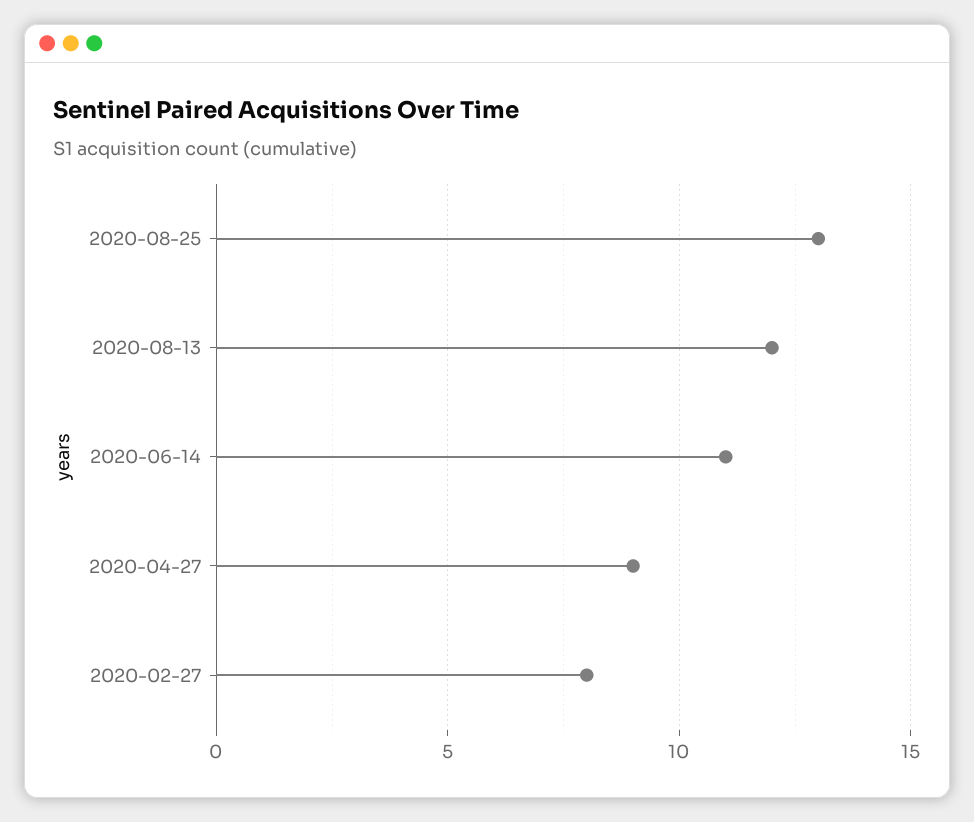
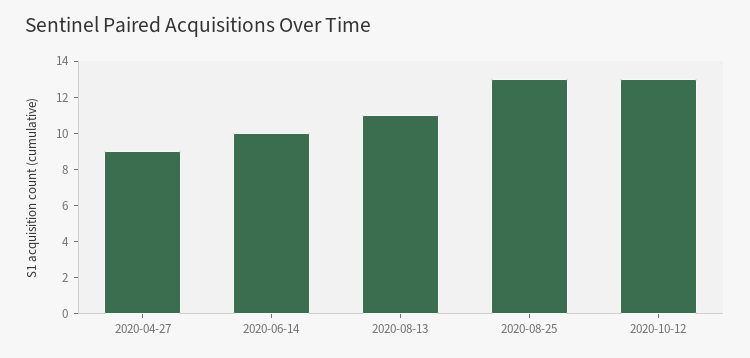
2020-08-13: 12 -> 11
2020-06-14: 11 -> 10
2020-02-27: 8 -> none
2020-10-12: none -> 13

